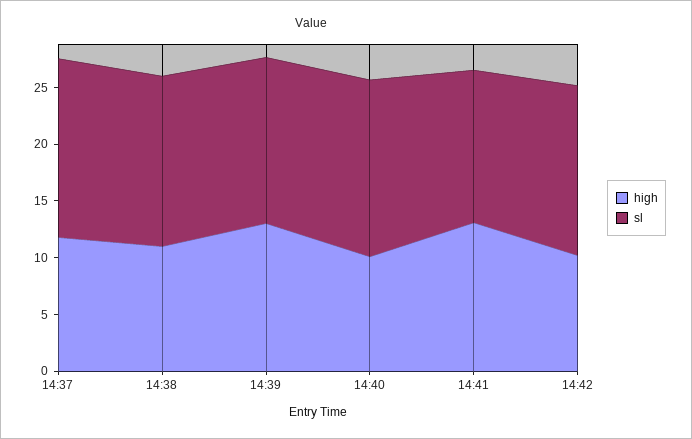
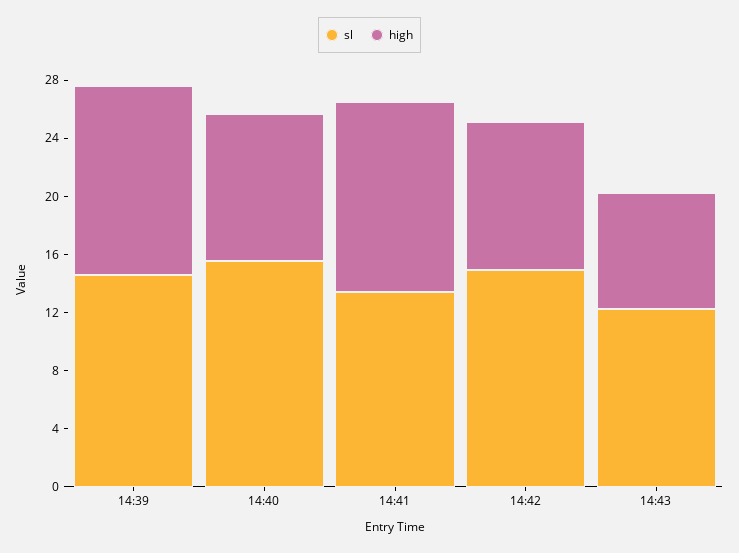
high, 14:37: 12 -> none
sl, 14:37: 16 -> none
high, 14:38: 11 -> none
sl, 14:38: 15 -> none
sl, 14:43: none -> 12
high, 14:43: none -> 8

